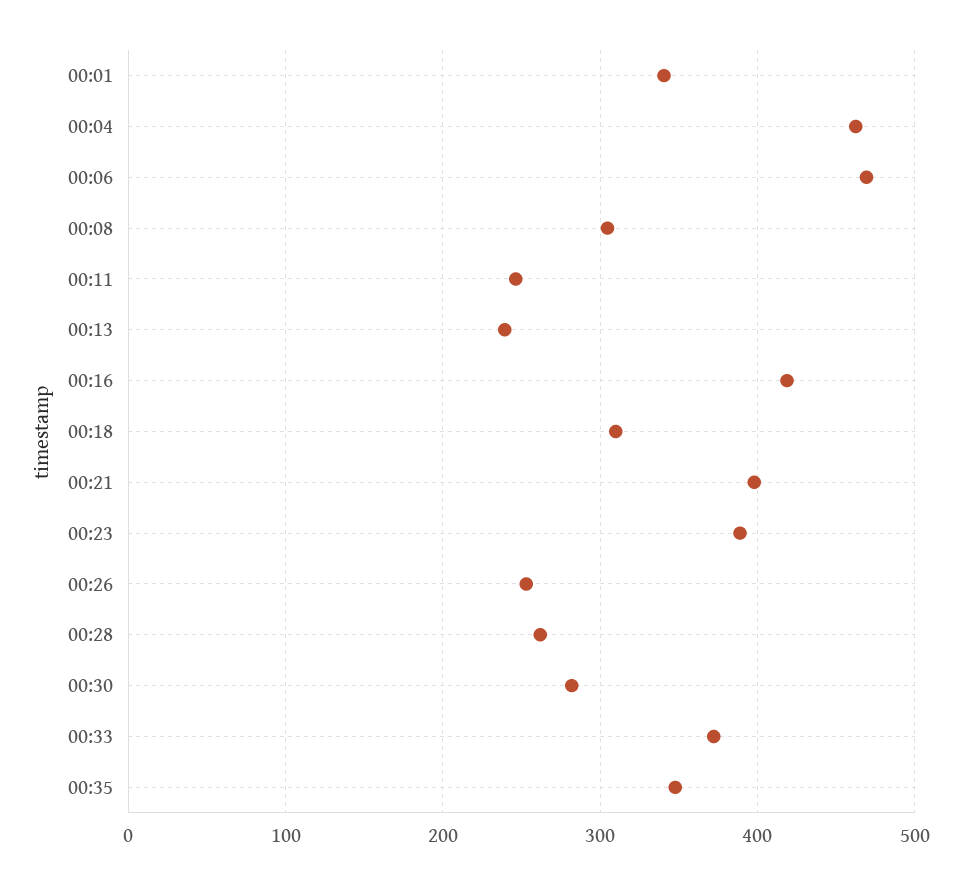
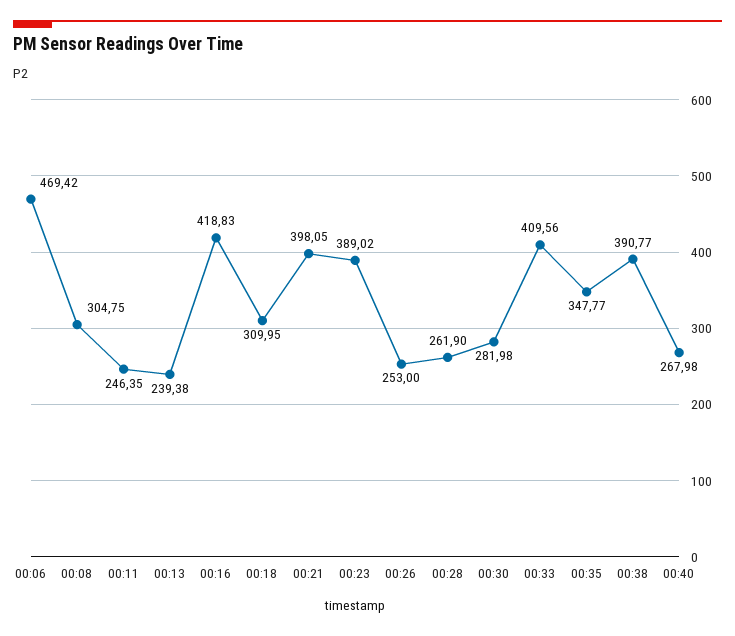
00:01: 340 -> none
00:04: 460 -> none
00:33: 370 -> 409.56
00:38: none -> 390.77
00:40: none -> 267.98

